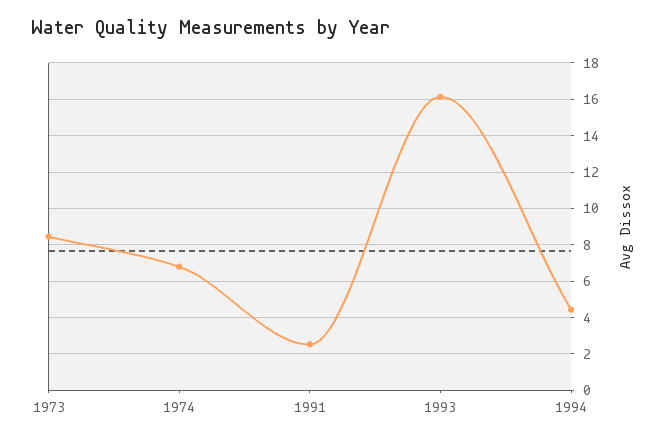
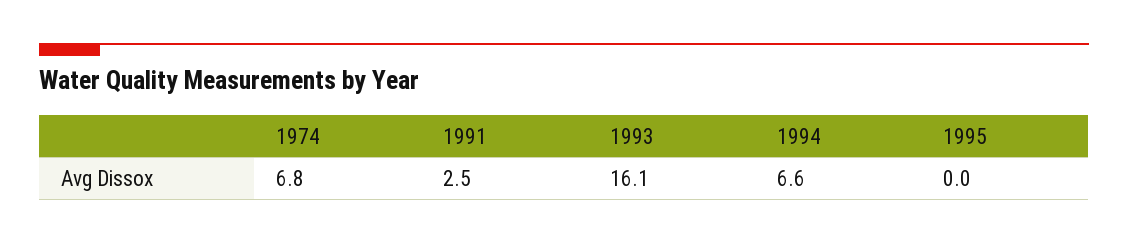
1973: 8.5 -> none
1994: 4.5 -> 6.6
1995: none -> 0

